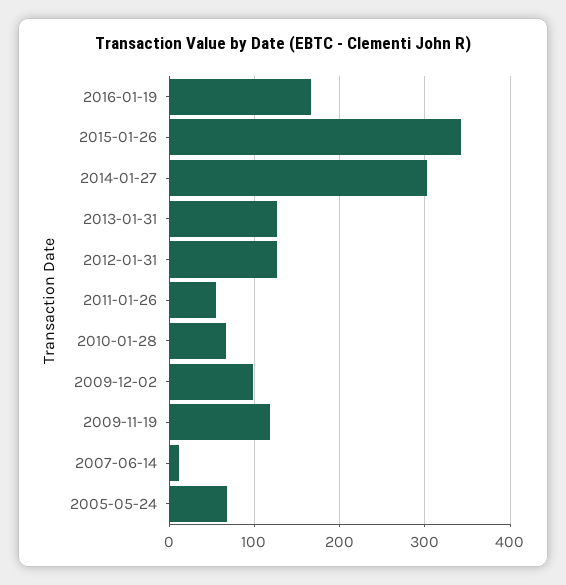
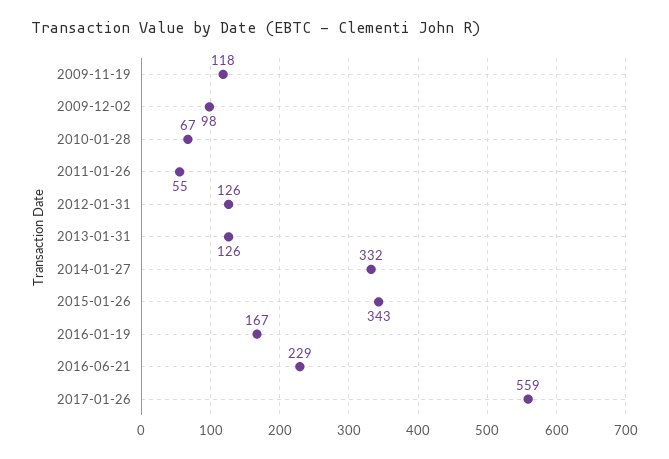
2014-01-27: 300 -> 332
2007-06-14: 10 -> none
2005-05-24: 70 -> none
2016-06-21: none -> 229
2017-01-26: none -> 559

